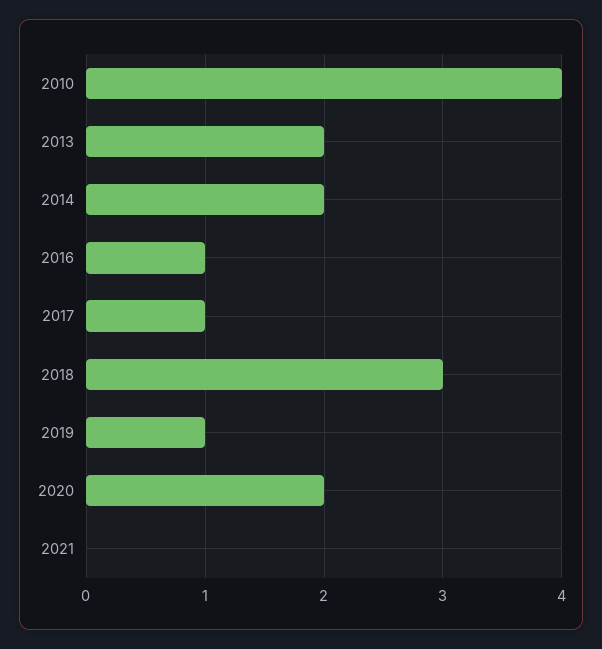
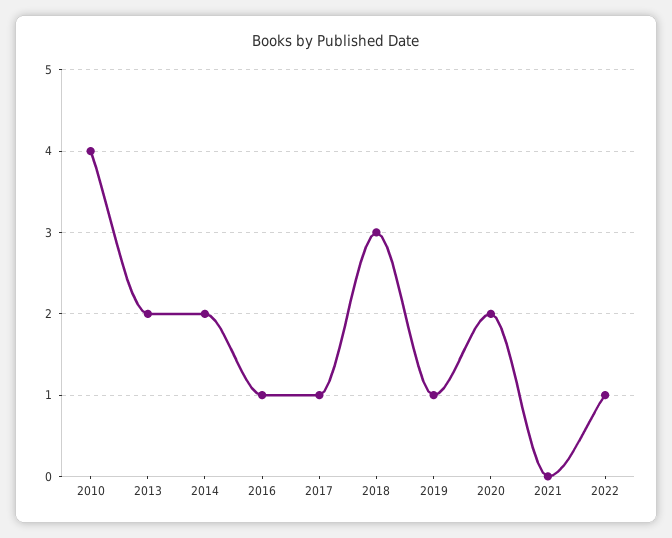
2022: none -> 1

